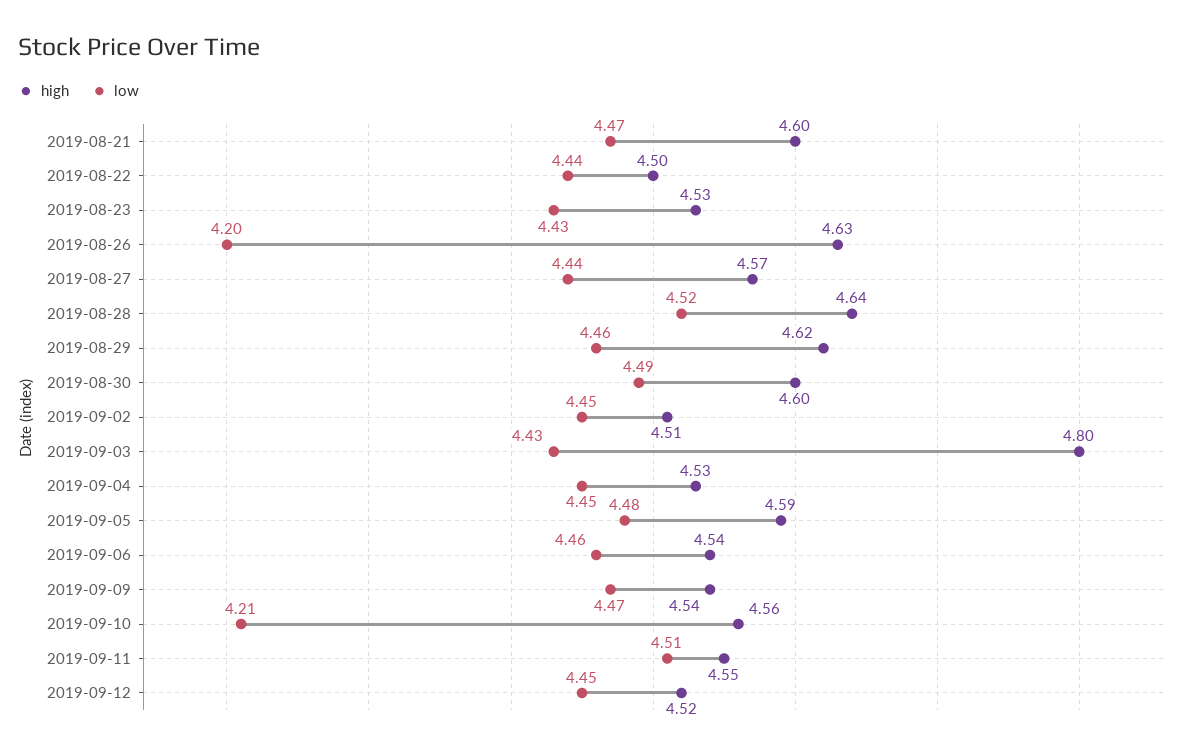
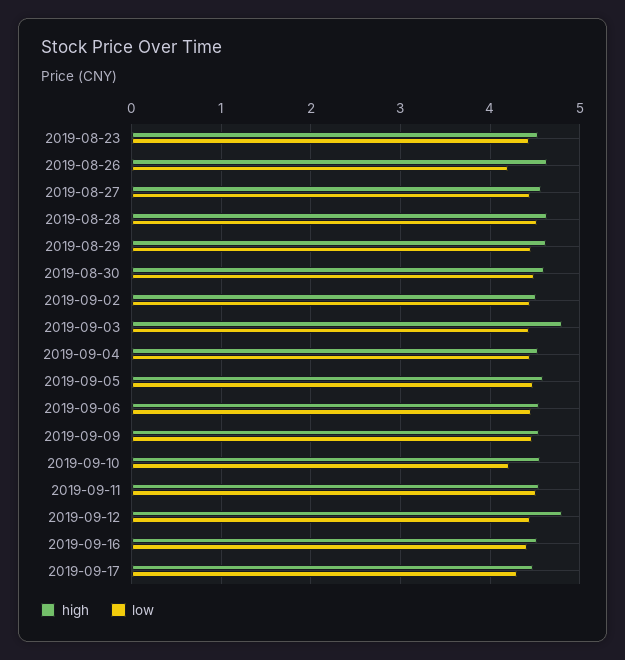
high, 2019-08-21: 4.6 -> none
low, 2019-08-21: 4.47 -> none
high, 2019-08-22: 4.5 -> none
low, 2019-08-22: 4.44 -> none
high, 2019-09-12: 4.52 -> 4.8
high, 2019-09-16: none -> 4.5
low, 2019-09-16: none -> 4.4
high, 2019-09-17: none -> 4.5
low, 2019-09-17: none -> 4.3

